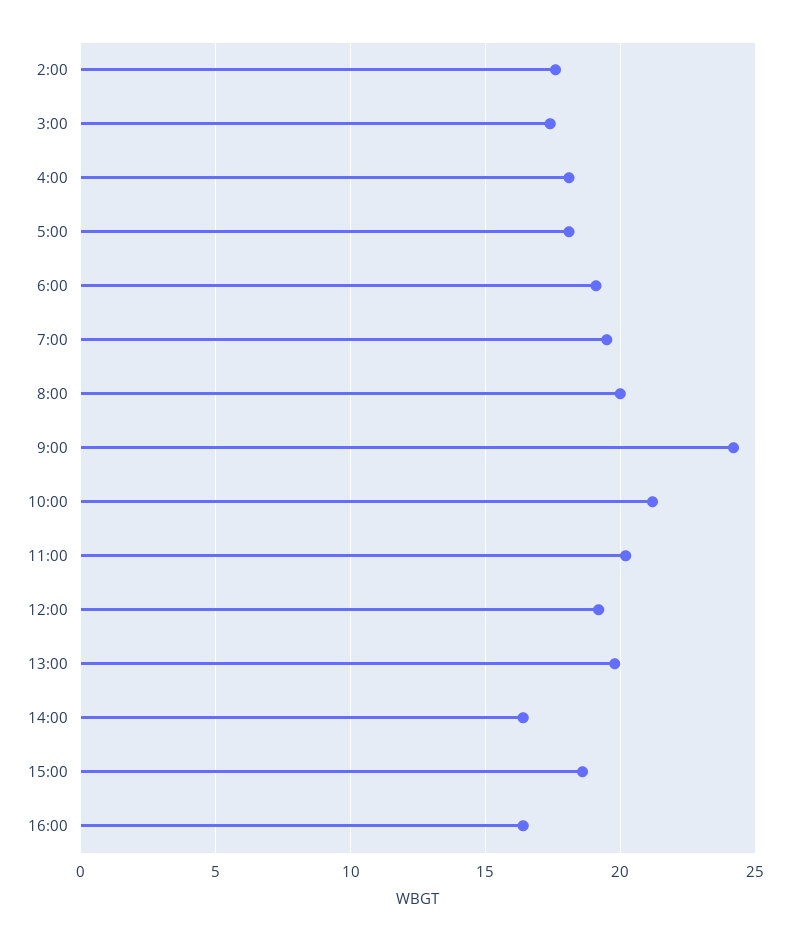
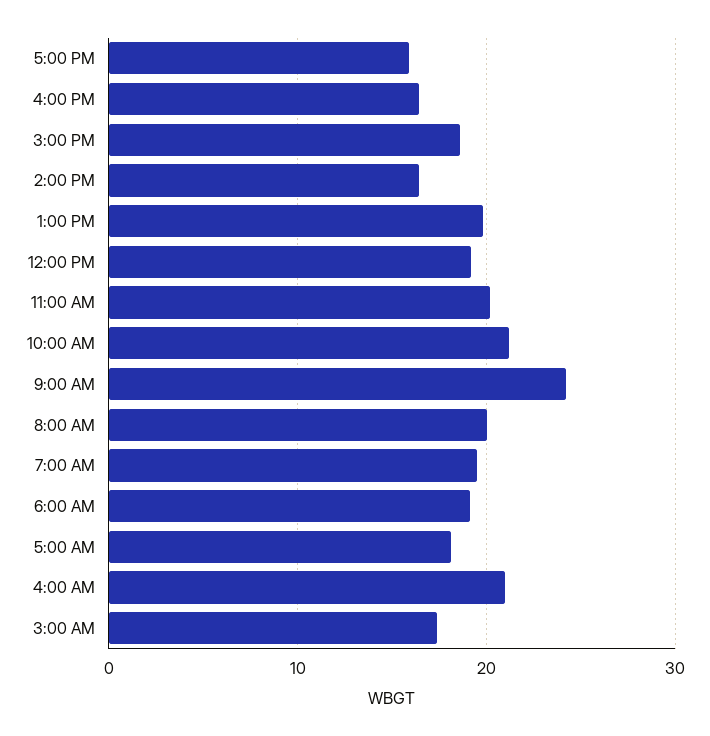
2:00: 17.5 -> none
4:00: 18 -> 21
5:00 PM: none -> 16

